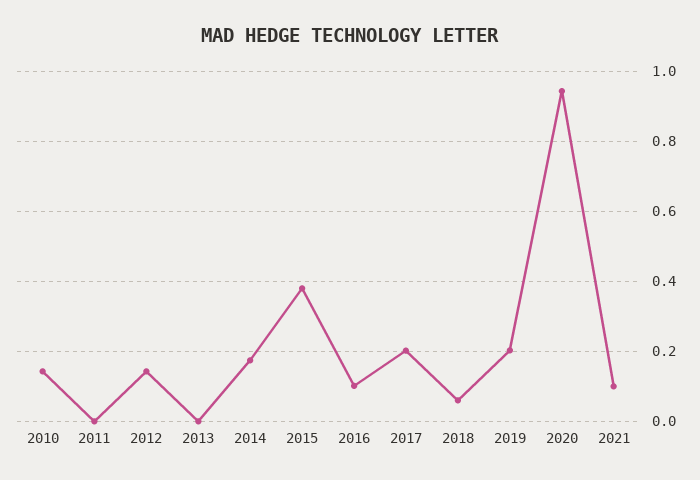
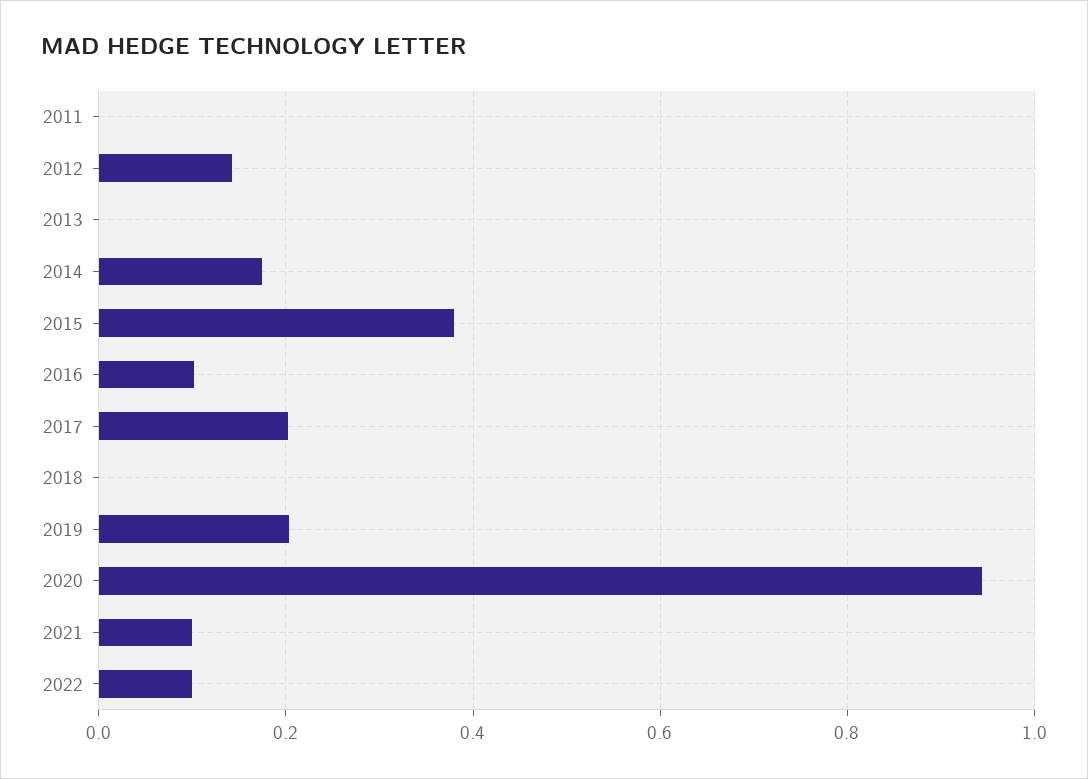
2010: 0.14 -> none
2018: 0.06 -> 0
2022: none -> 0.1

